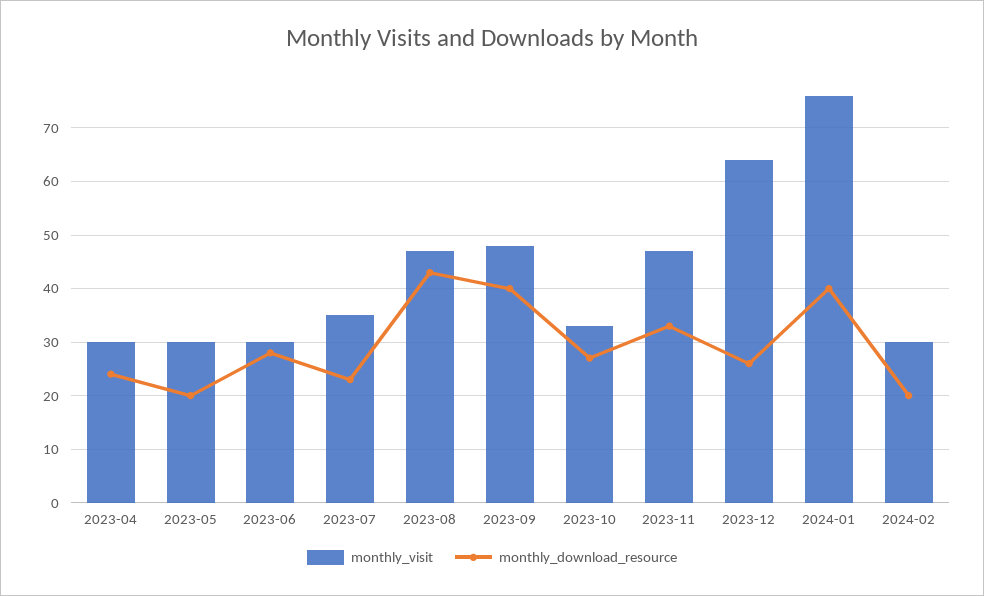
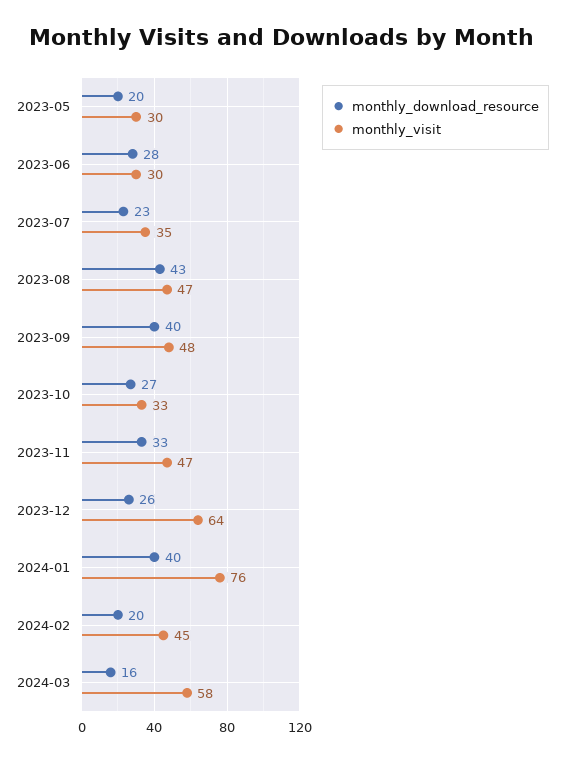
monthly_visit, 2023-04: 30 -> none
monthly_download_resource, 2023-04: 25 -> none
monthly_visit, 2024-02: 30 -> 45
monthly_download_resource, 2024-03: none -> 16
monthly_visit, 2024-03: none -> 58

